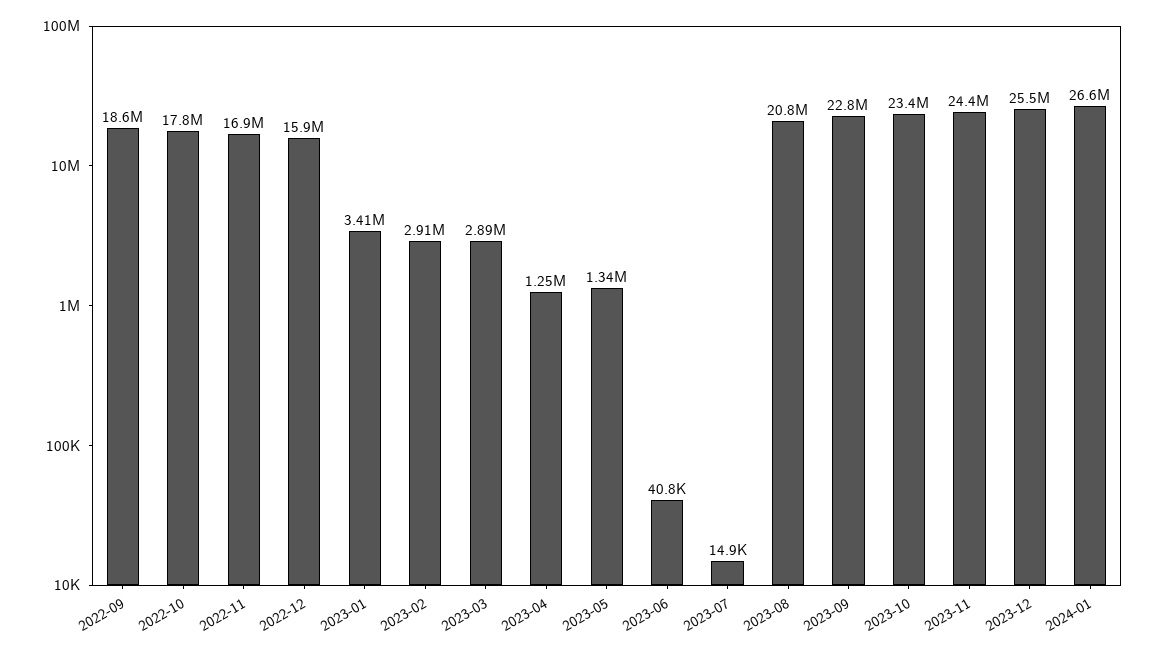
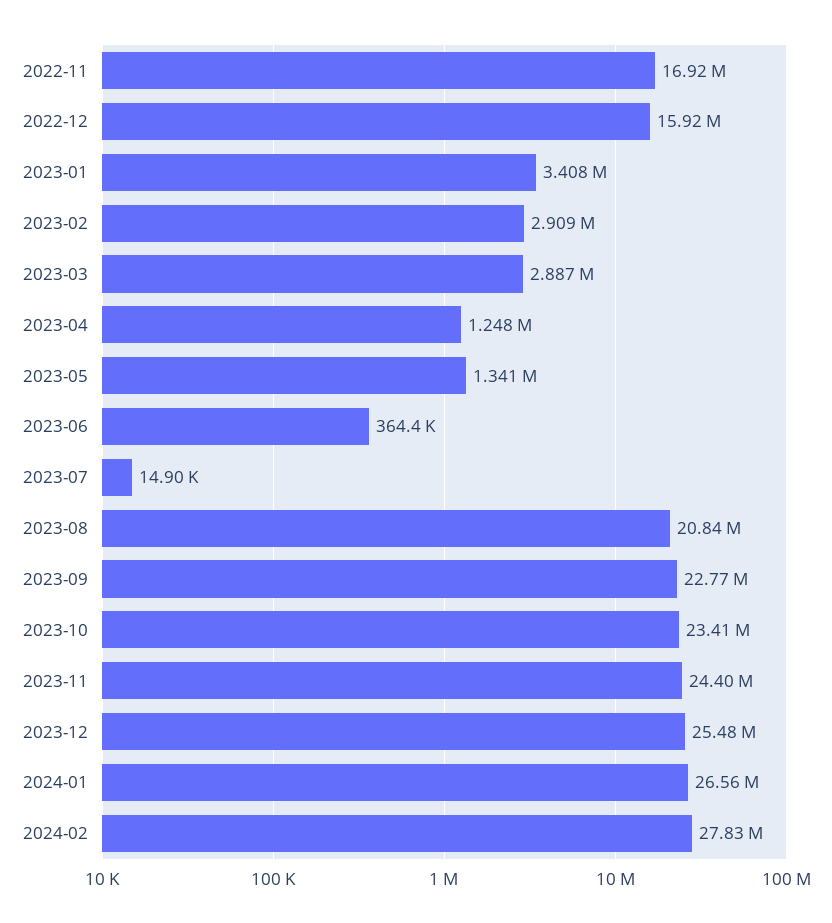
2022-09: 18600000 -> none
2022-10: 17800000 -> none
2023-06: 40800 -> 364400
2024-02: none -> 27830000

